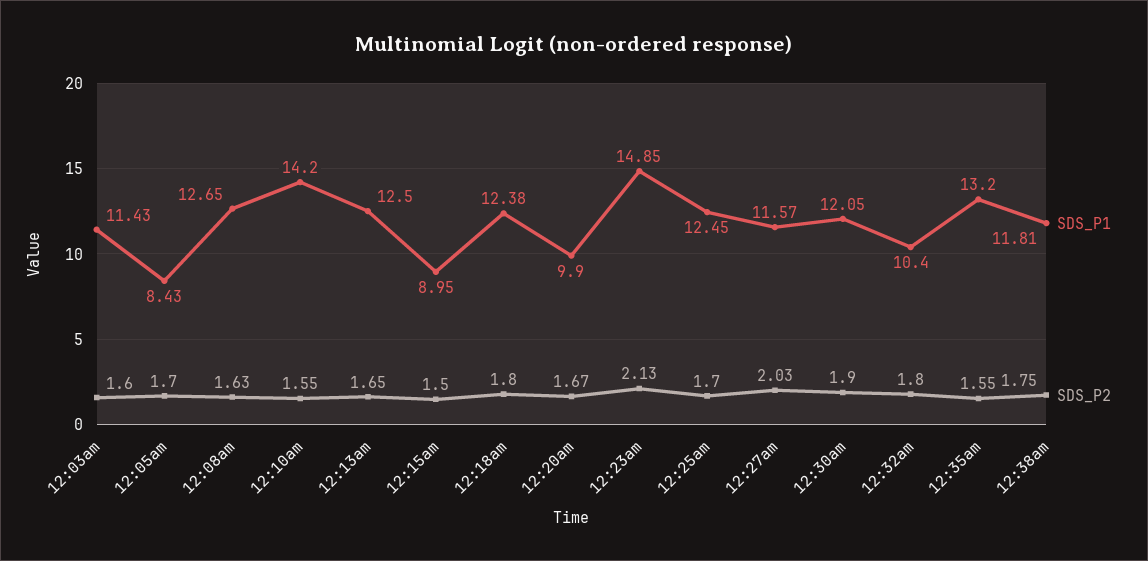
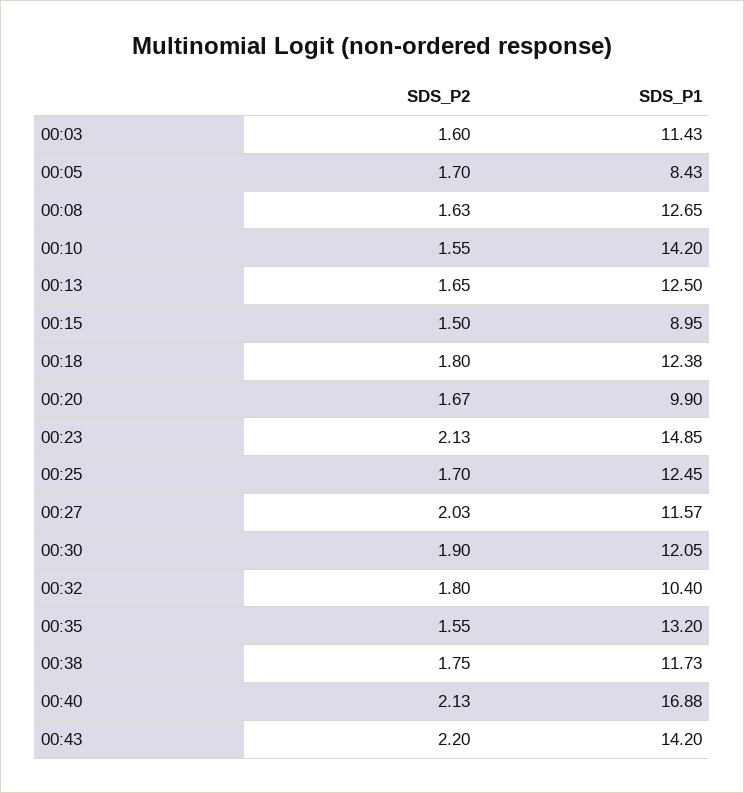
SDS_P1, 12:38am: 11.81 -> 11.73
SDS_P2, 00:40: none -> 2.13
SDS_P1, 00:40: none -> 16.88
SDS_P2, 00:43: none -> 2.2
SDS_P1, 00:43: none -> 14.2

